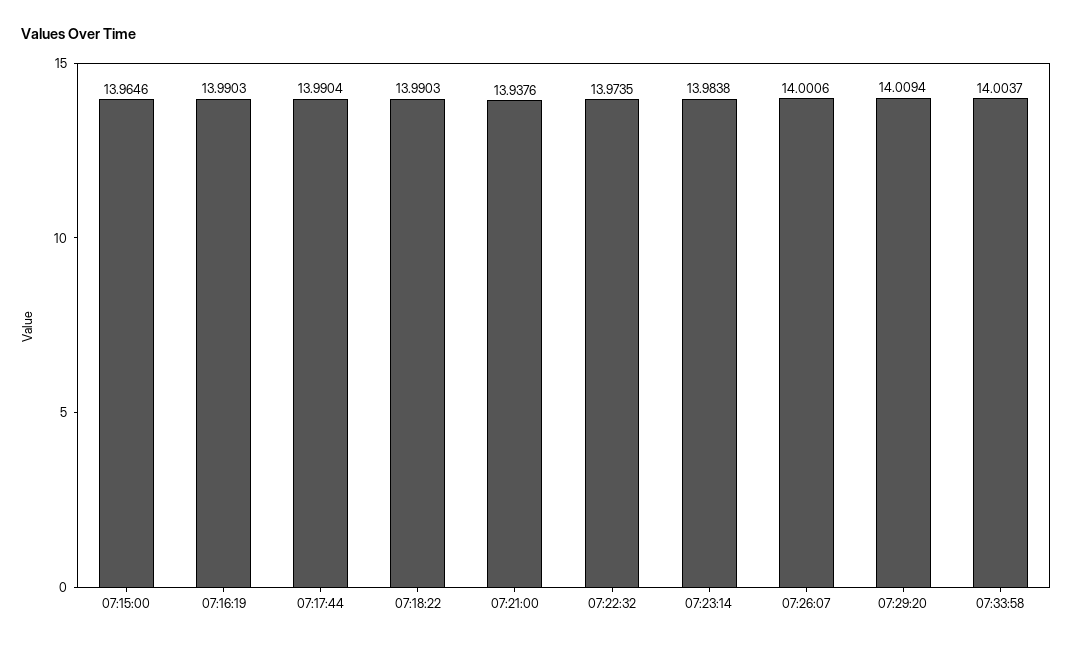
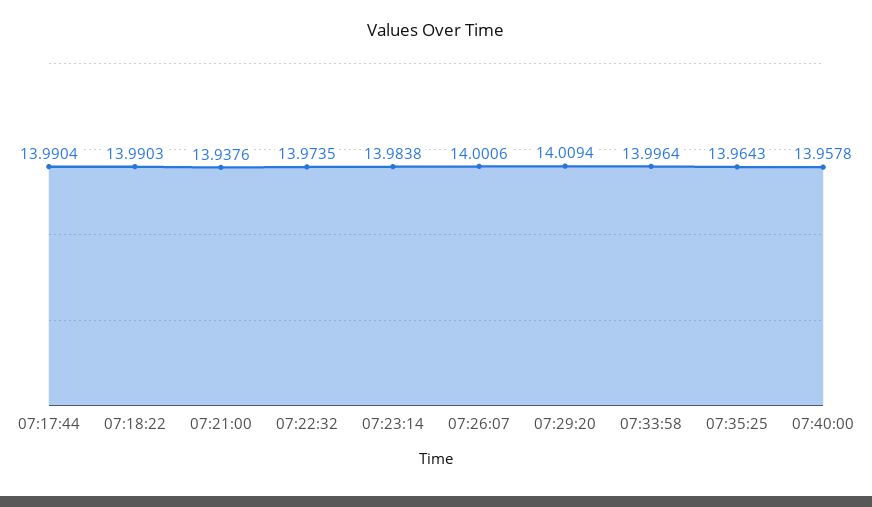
07:15:00: 13.9646 -> none
07:16:19: 13.9903 -> none
07:33:58: 14.0037 -> 13.9964
07:35:25: none -> 13.9643
07:40:00: none -> 13.9578

